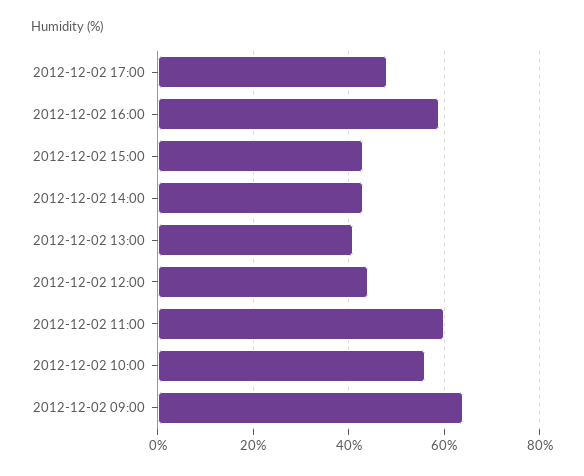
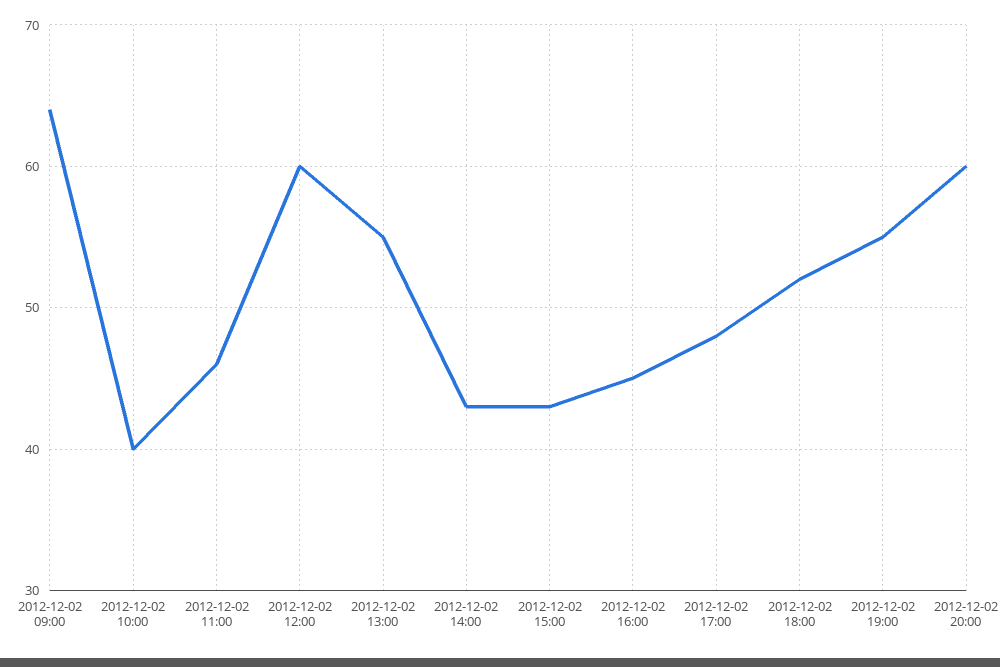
2012-12-02 16:00: 60 -> 45
2012-12-02 13:00: 40 -> 55
2012-12-02 12:00: 45 -> 60
2012-12-02 11:00: 60 -> 46
2012-12-02 10:00: 55 -> 40
2012-12-02 18:00: none -> 52
2012-12-02 19:00: none -> 55
2012-12-02 20:00: none -> 60

